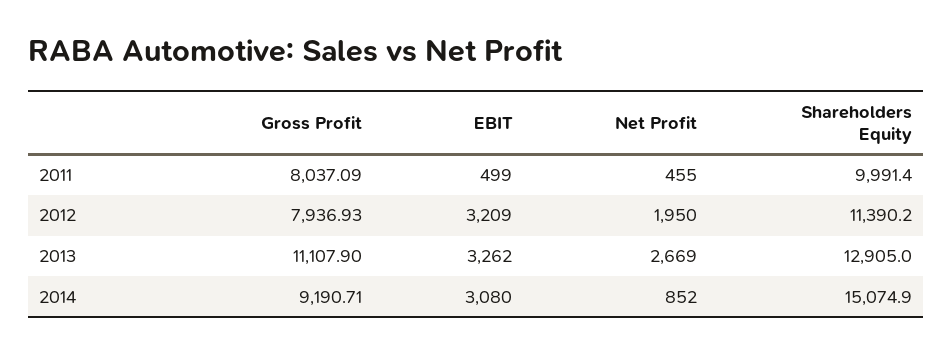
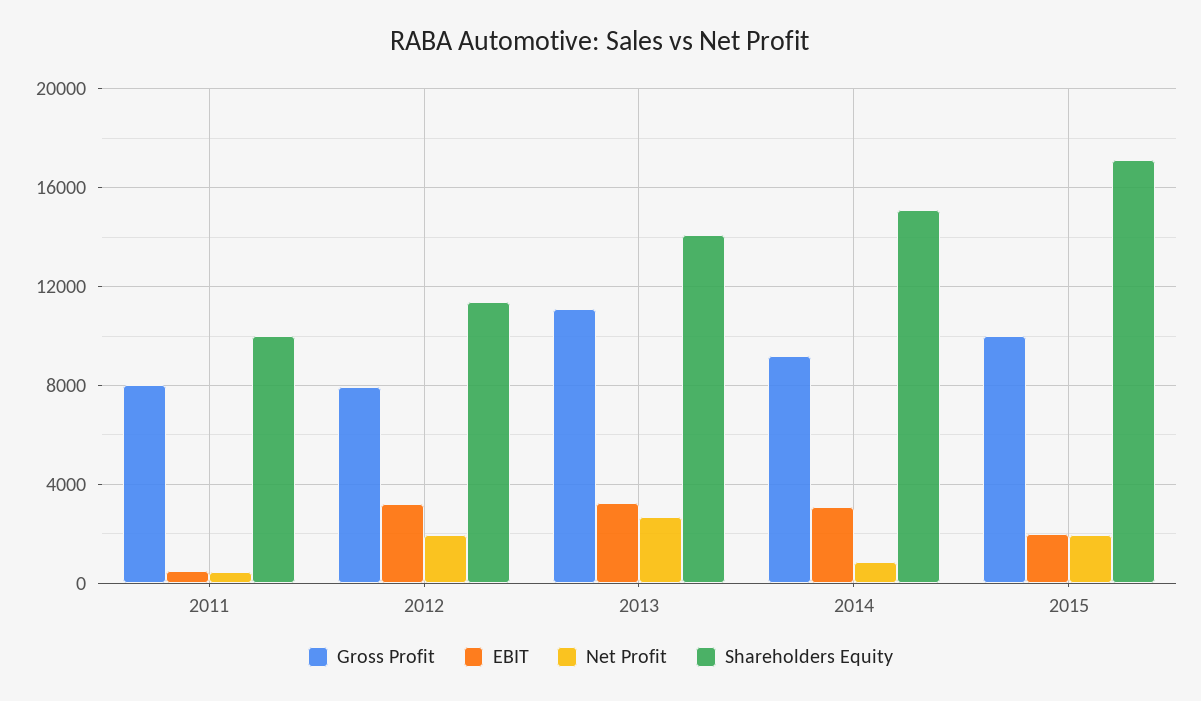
Shareholders Equity, 2013: 12905 -> 14000
Gross Profit, 2015: none -> 10000
EBIT, 2015: none -> 2000
Net Profit, 2015: none -> 2000
Shareholders Equity, 2015: none -> 17000

